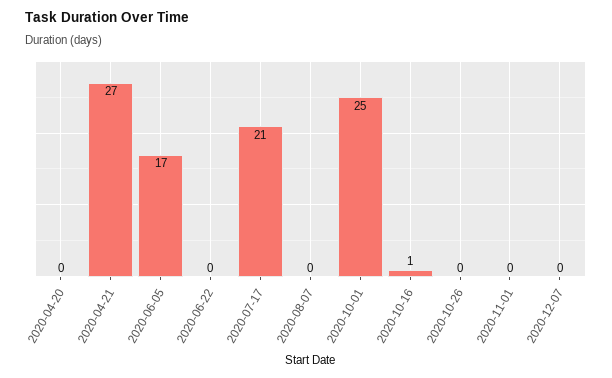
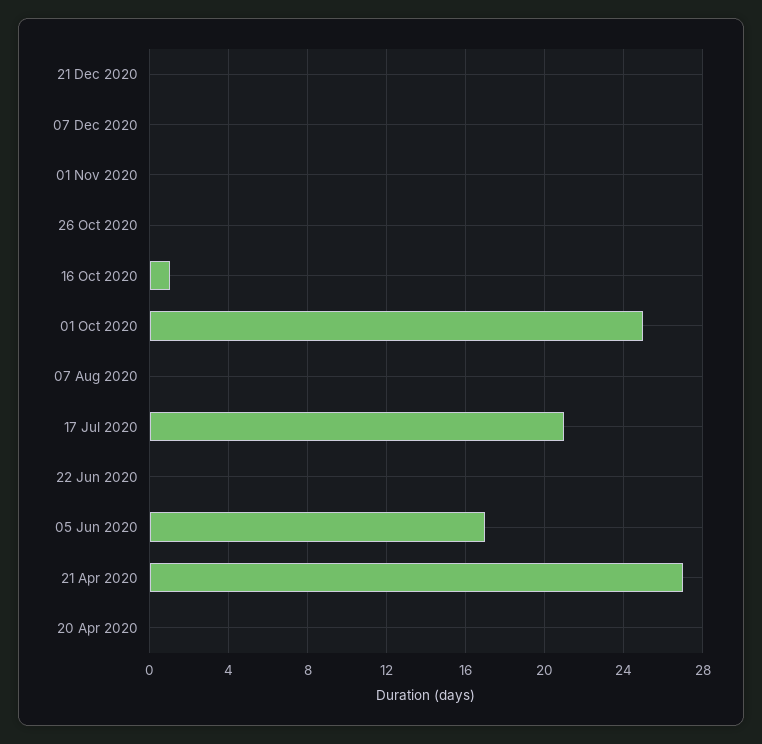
21 Dec 2020: none -> 0

